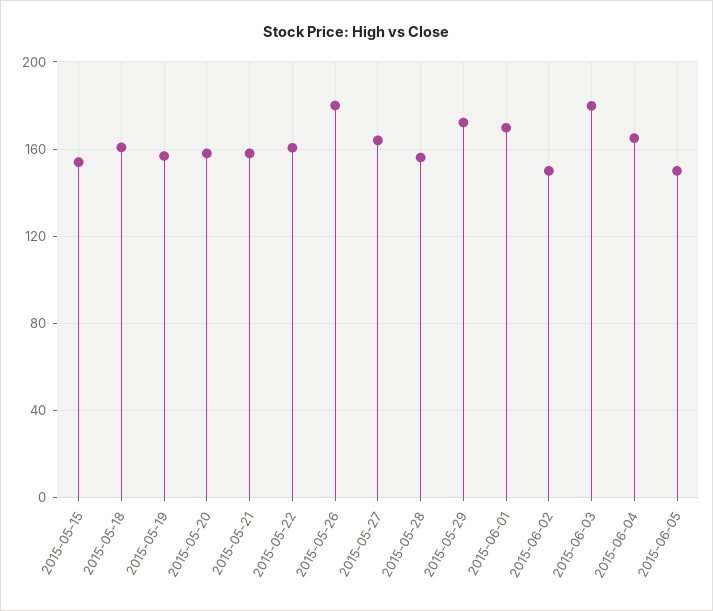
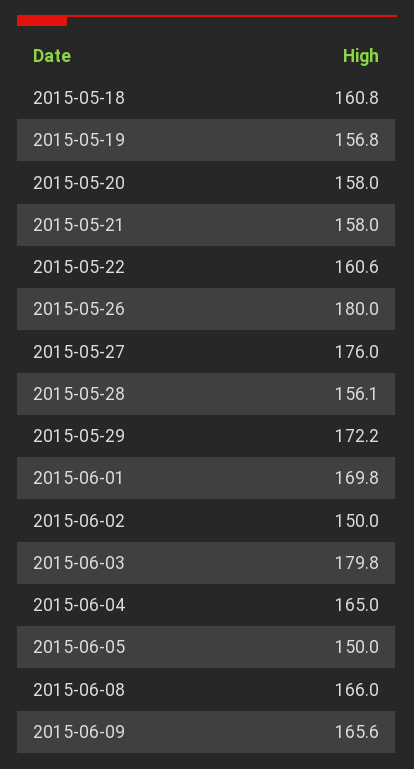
2015-05-15: 155 -> none
2015-05-27: 165 -> 176
2015-06-08: none -> 166
2015-06-09: none -> 165.6

